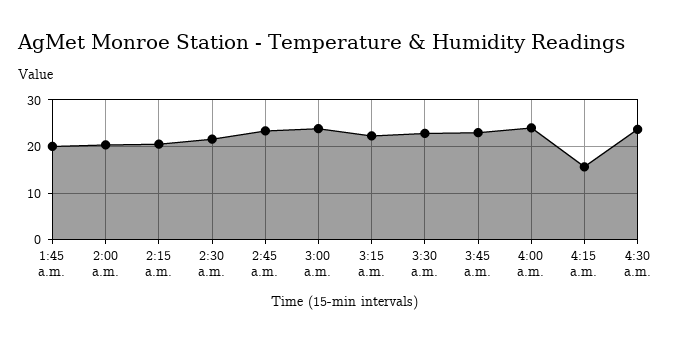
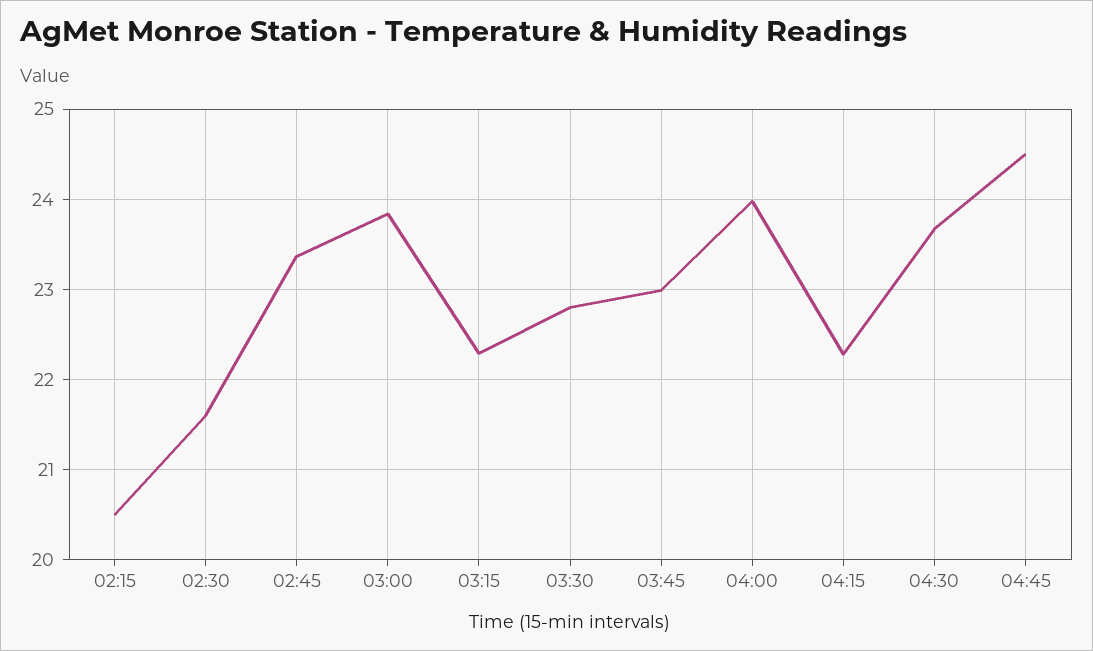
1:45 a.m.: 20 -> none
2:00 a.m.: 20 -> none
4:15 a.m.: 16 -> 22.3
04:45: none -> 24.5

